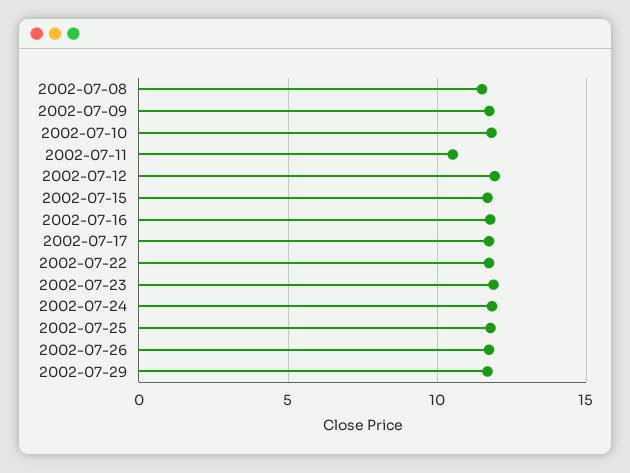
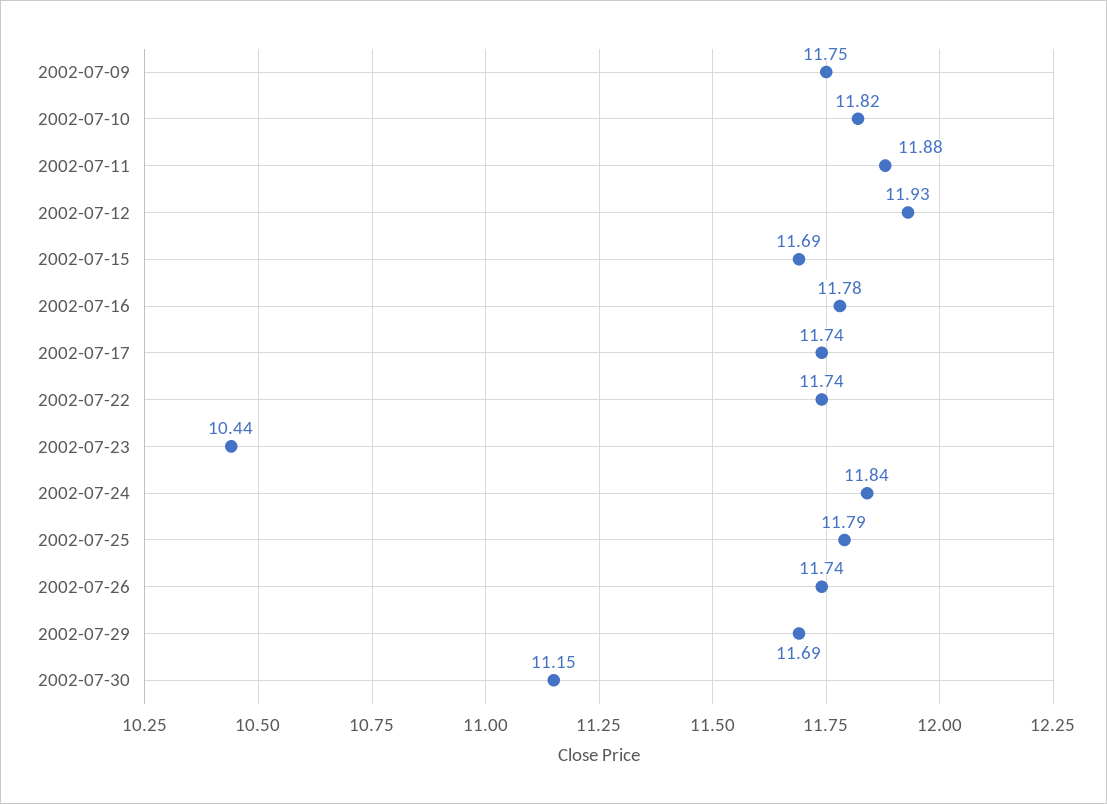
2002-07-08: 11.5 -> none
2002-07-11: 10.5 -> 11.88
2002-07-23: 12 -> 10.44
2002-07-30: none -> 11.15

